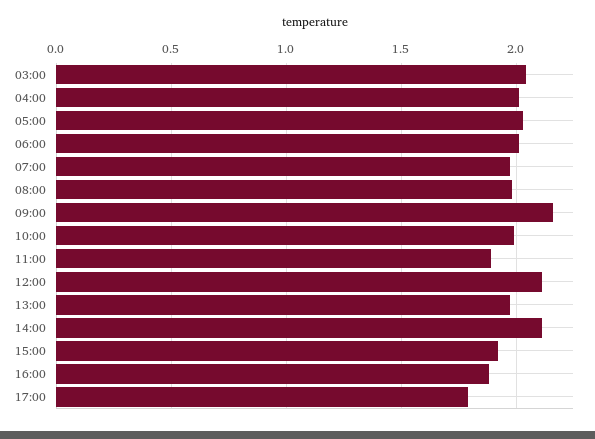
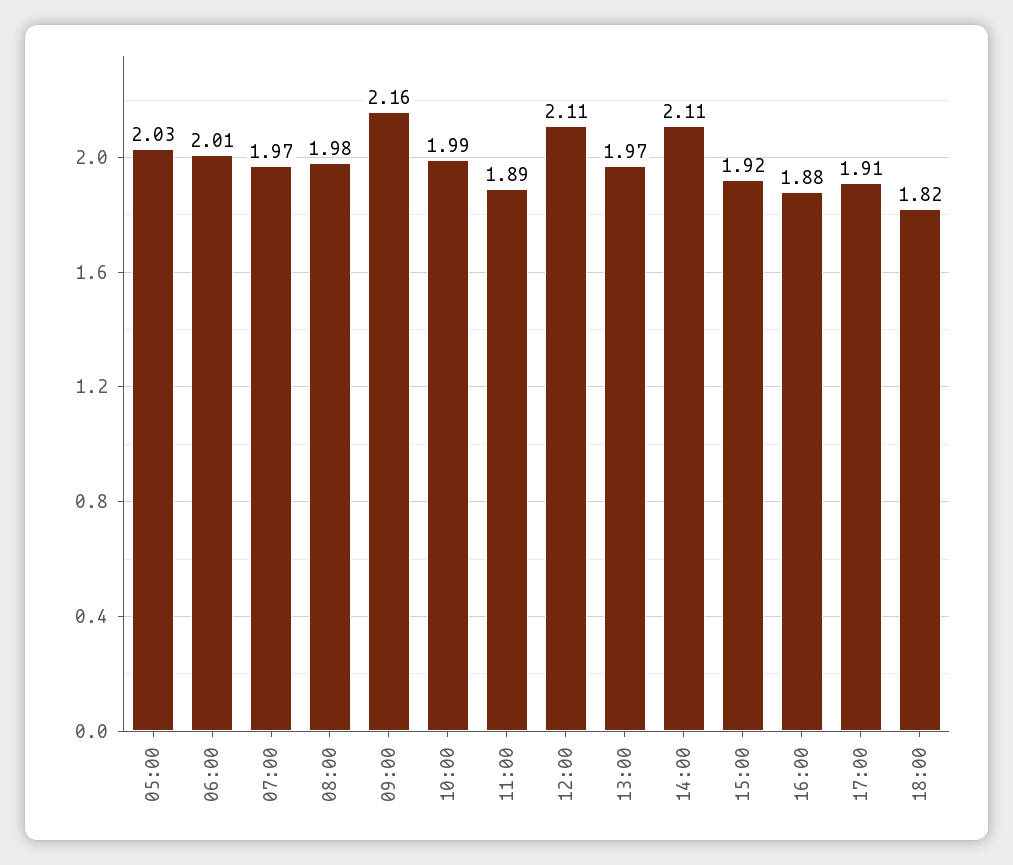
03:00: 2.05 -> none
04:00: 2 -> none
17:00: 1.8 -> 1.91
18:00: none -> 1.82

